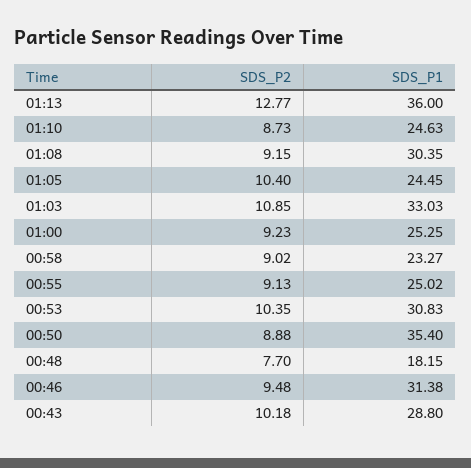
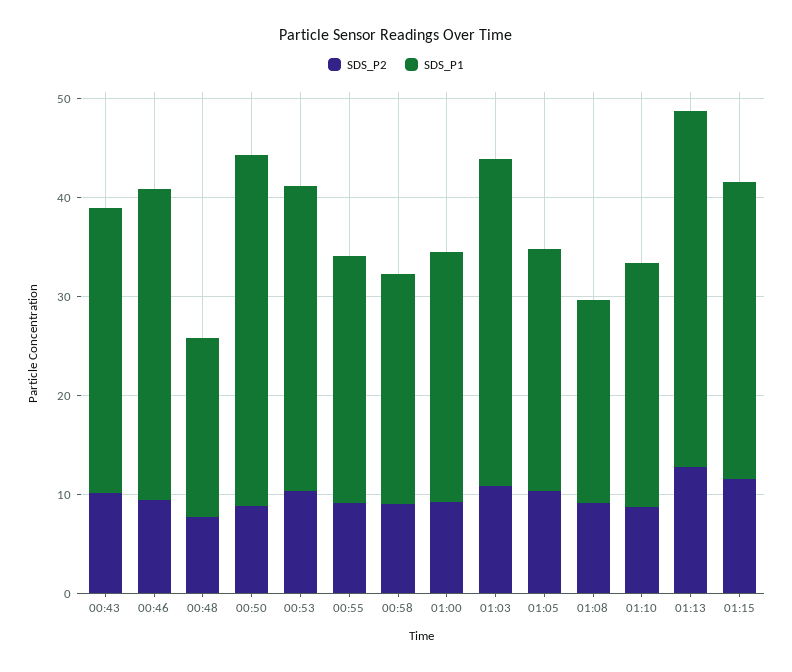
SDS_P1, 01:08: 30.35 -> 20
SDS_P2, 01:15: none -> 12
SDS_P1, 01:15: none -> 30

